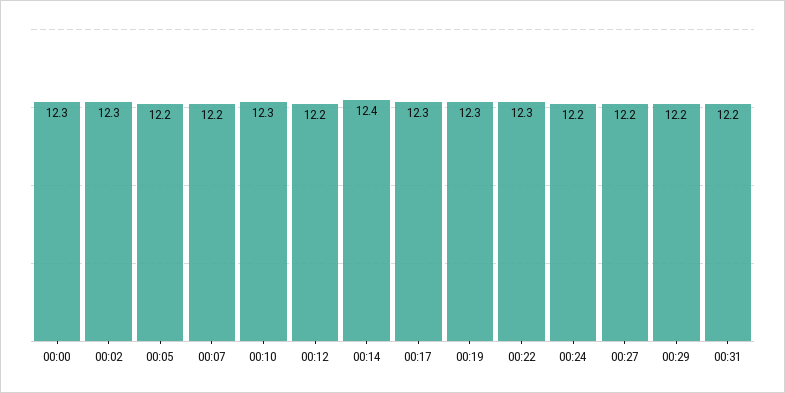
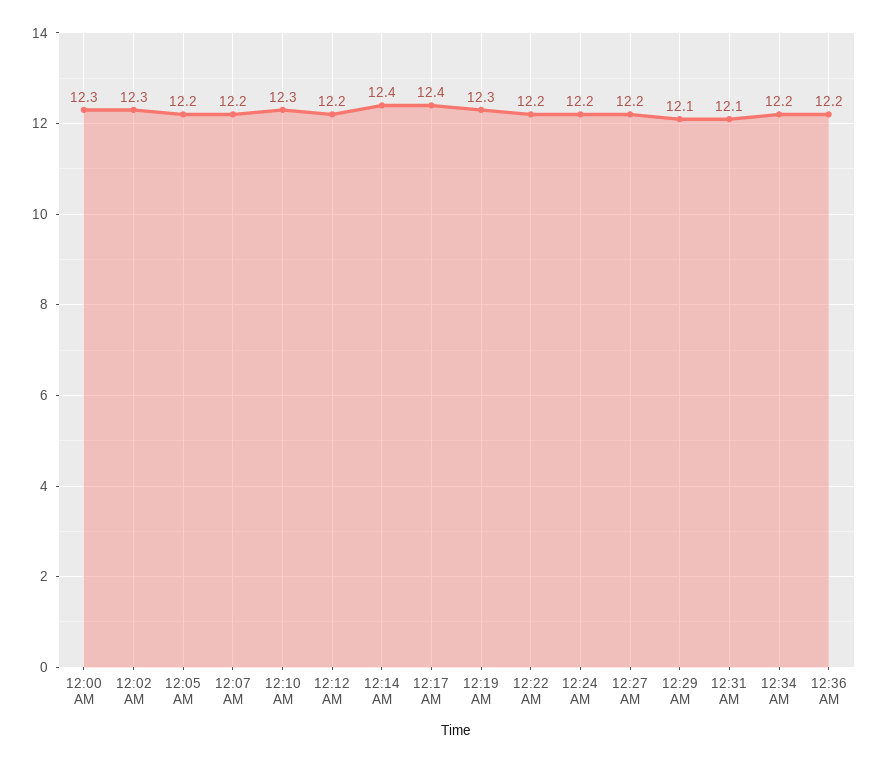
00:17: 12.3 -> 12.4
00:22: 12.3 -> 12.2
00:29: 12.2 -> 12.1
00:31: 12.2 -> 12.1
12:34 AM: none -> 12.2
12:36 AM: none -> 12.2

